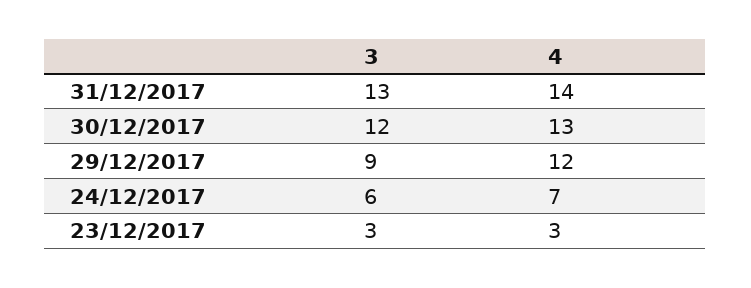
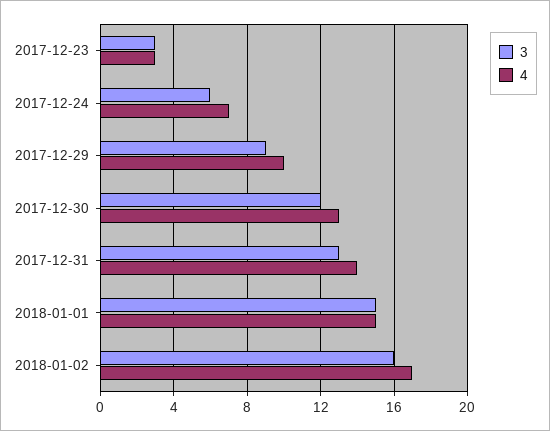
4, 29/12/2017: 12 -> 10
3, 2018-01-01: none -> 15
4, 2018-01-01: none -> 15
3, 2018-01-02: none -> 16
4, 2018-01-02: none -> 17

